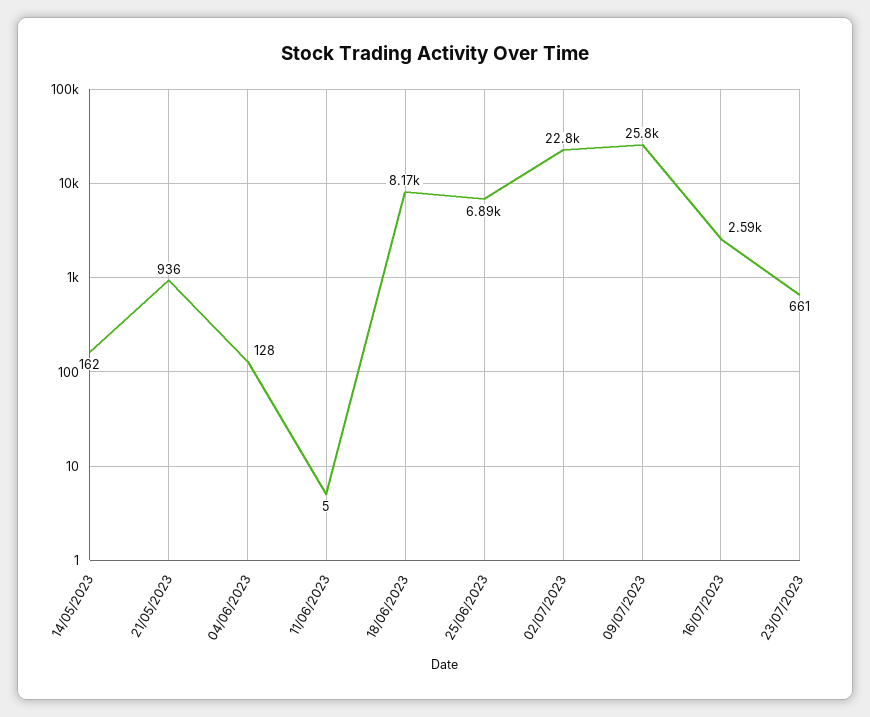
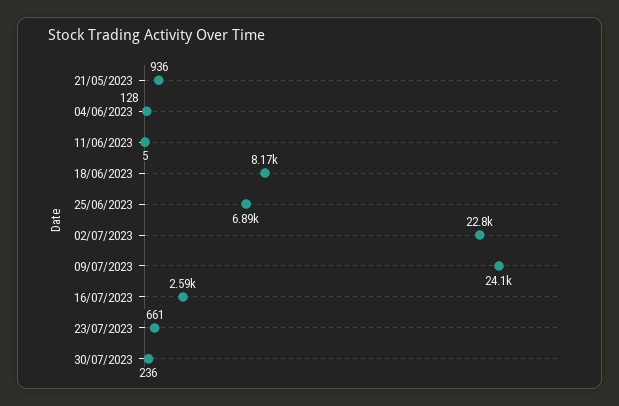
14/05/2023: 162 -> none
09/07/2023: 25800 -> 24100
30/07/2023: none -> 236

